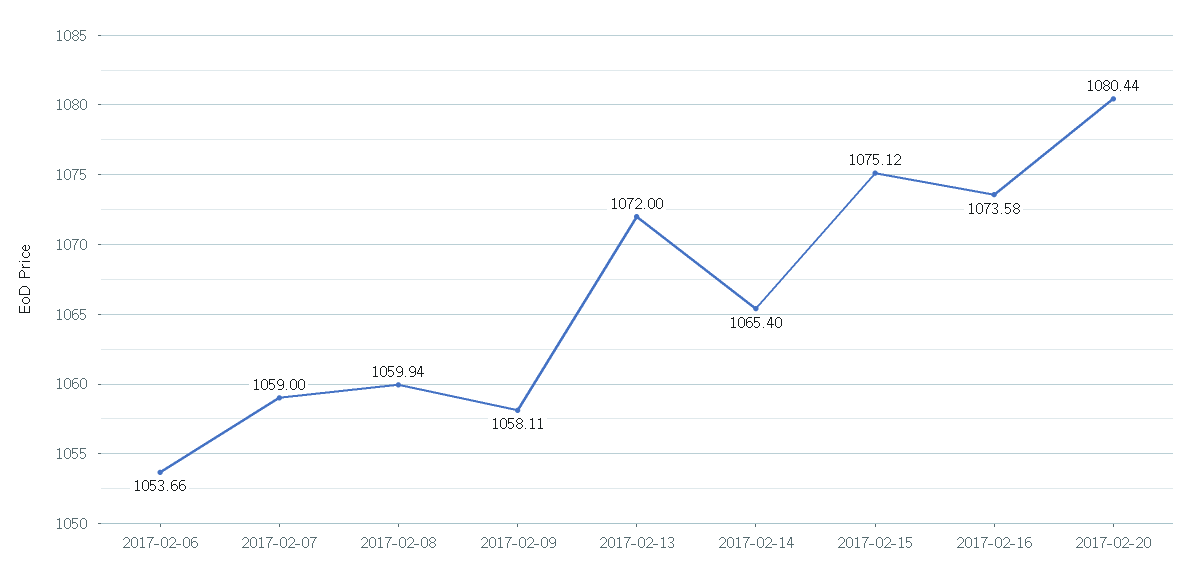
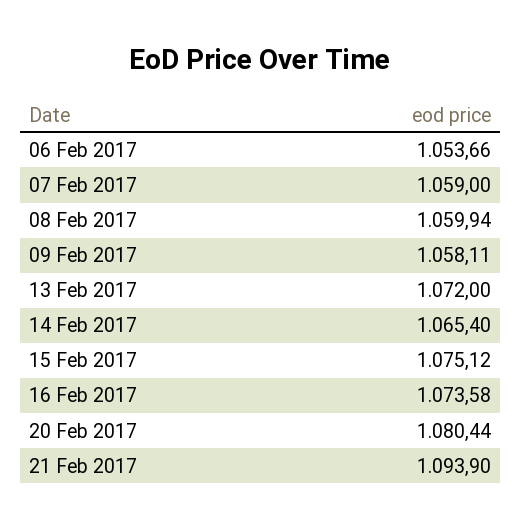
21 Feb 2017: none -> 1093.9

